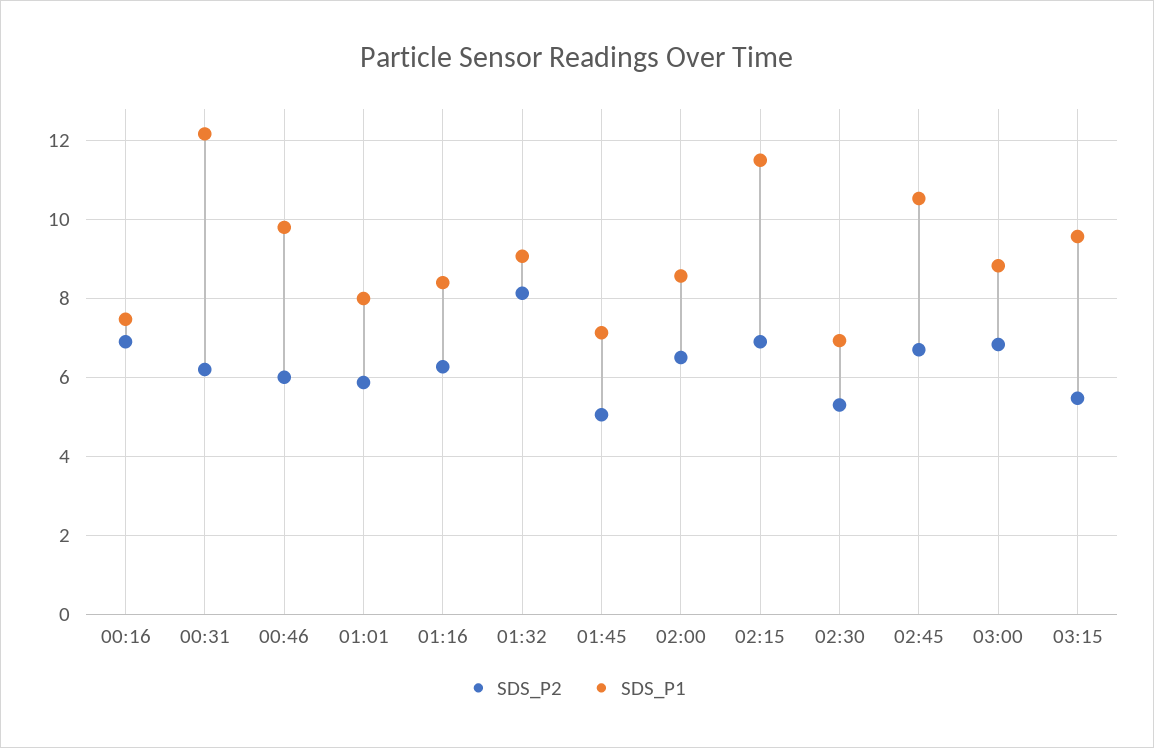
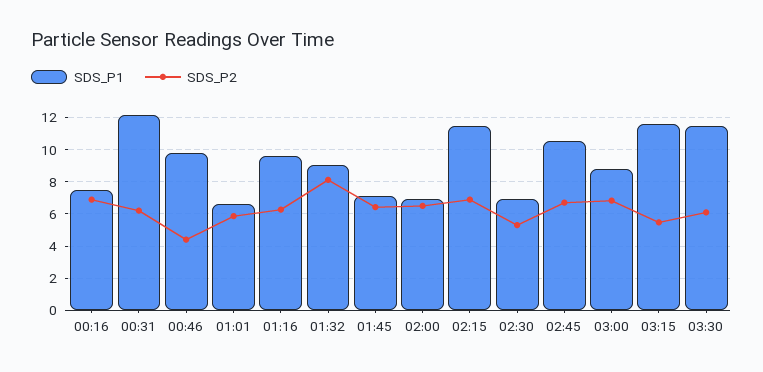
SDS_P2, 00:46: 6 -> 4.5
SDS_P1, 01:01: 8 -> 6.5
SDS_P1, 01:16: 8.4 -> 9.5
SDS_P2, 01:45: 5 -> 6.5
SDS_P1, 02:00: 8.6 -> 7
SDS_P1, 03:15: 9.6 -> 11.5
SDS_P1, 03:30: none -> 11.5
SDS_P2, 03:30: none -> 6

